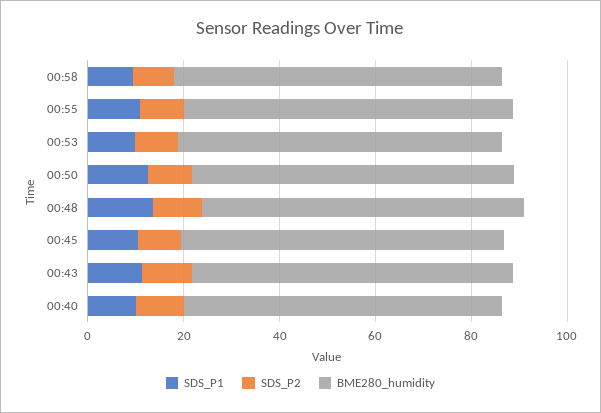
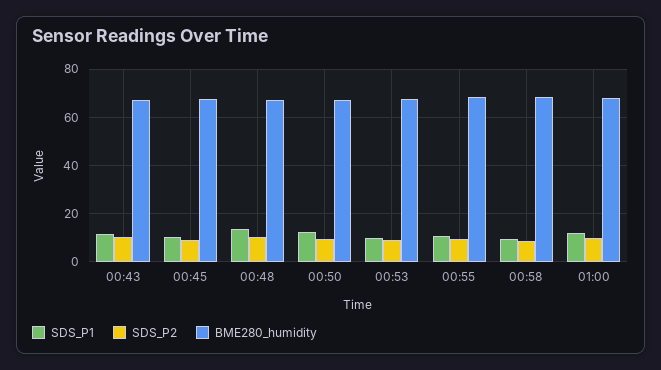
SDS_P1, 00:40: 10 -> none
SDS_P2, 00:40: 10 -> none
BME280_humidity, 00:40: 65 -> none
SDS_P1, 01:00: none -> 12.5
SDS_P2, 01:00: none -> 10
BME280_humidity, 01:00: none -> 67.5

